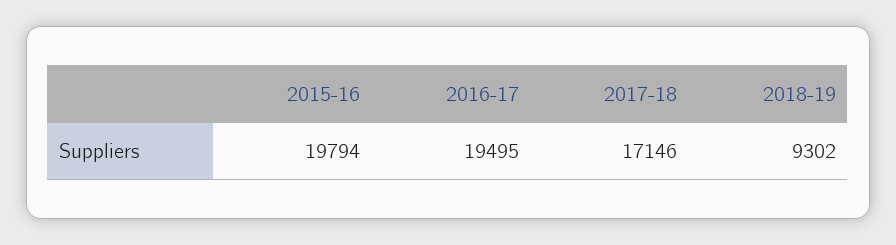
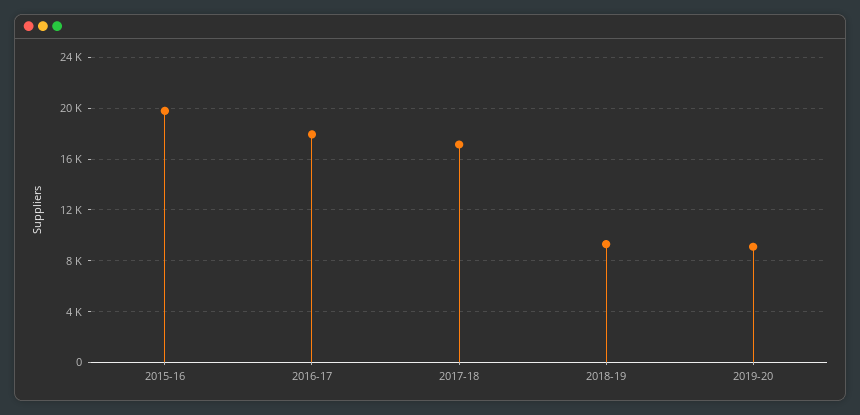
2016-17: 19495 -> 18000
2019-20: none -> 9000

